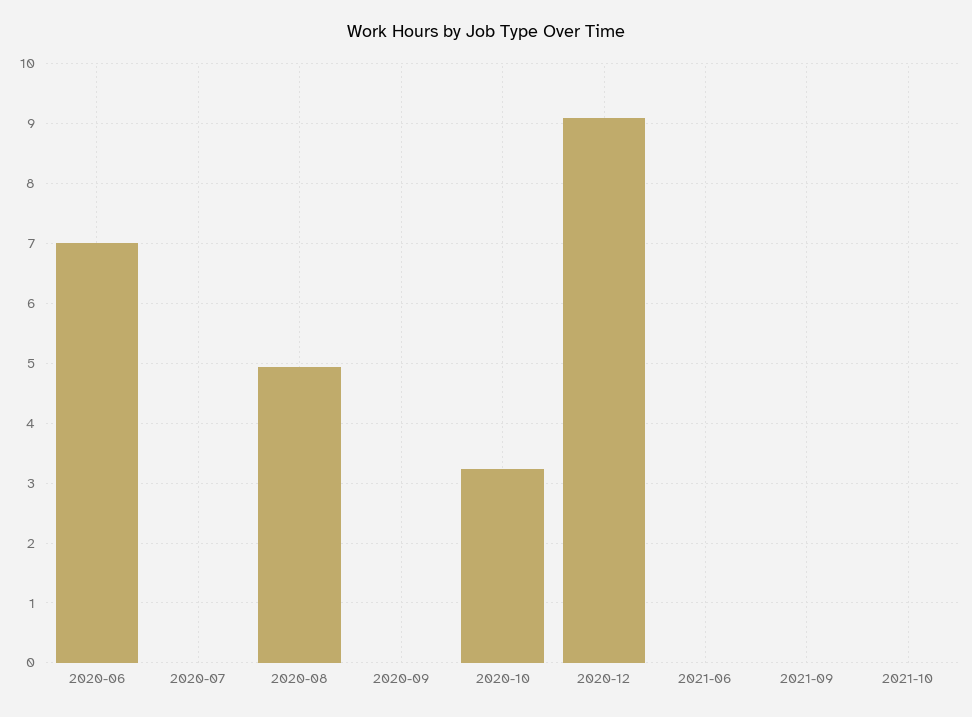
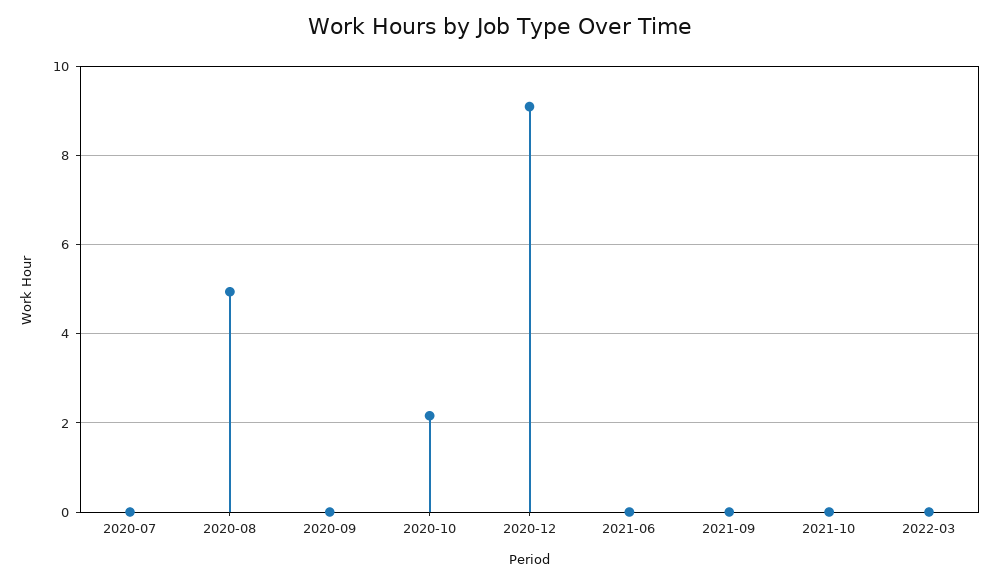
2020-06: 7 -> none
2020-10: 3.2 -> 2.2
2022-03: none -> 0

